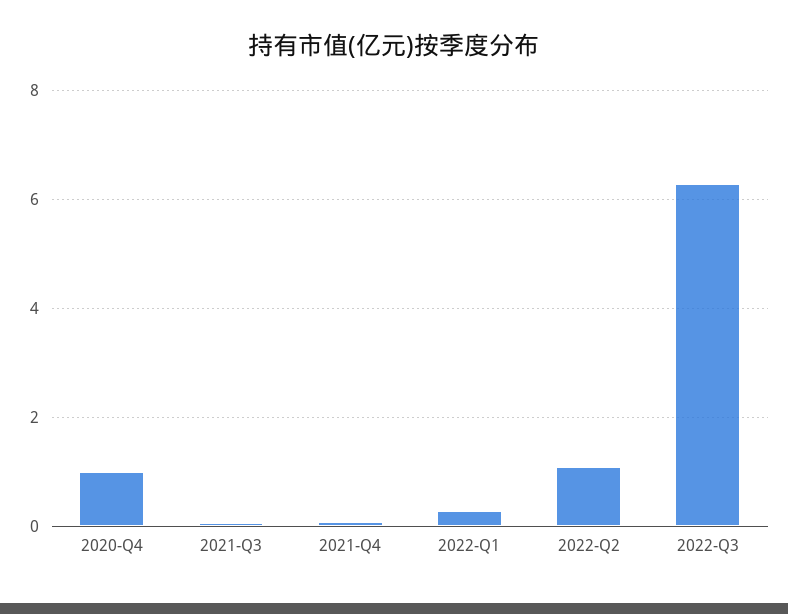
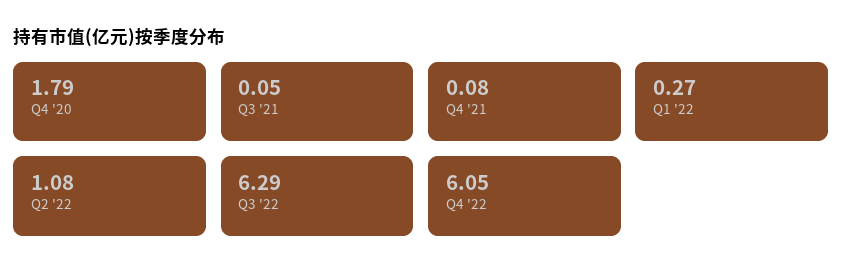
2020-Q4: 1 -> 1.79
Q4 '22: none -> 6.05

